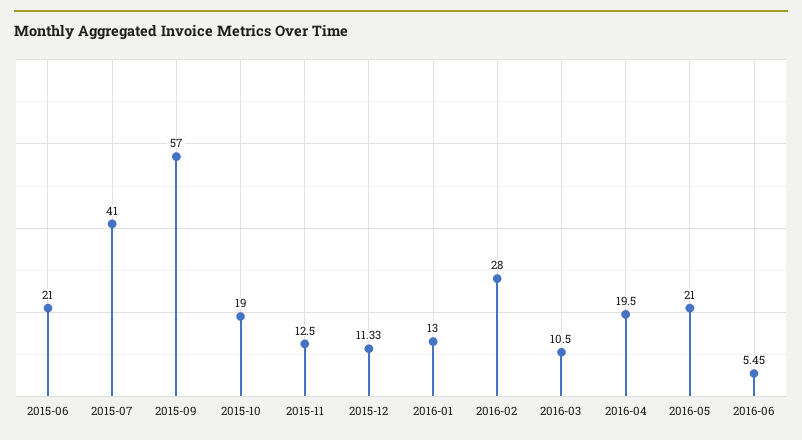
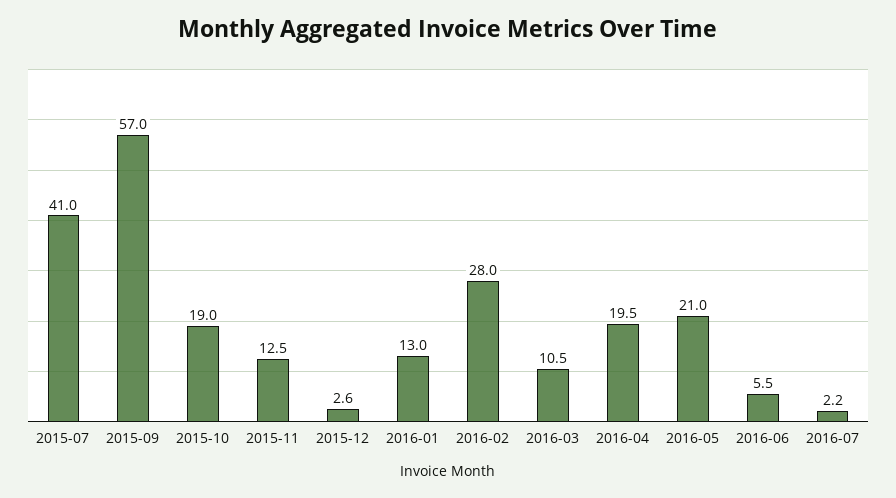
2015-06: 21 -> none
2015-12: 11.33 -> 2.6
2016-07: none -> 2.2

